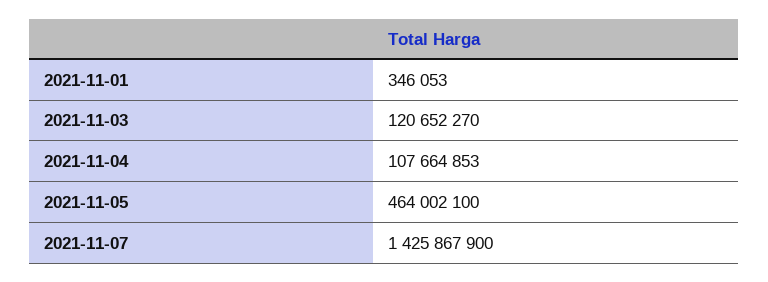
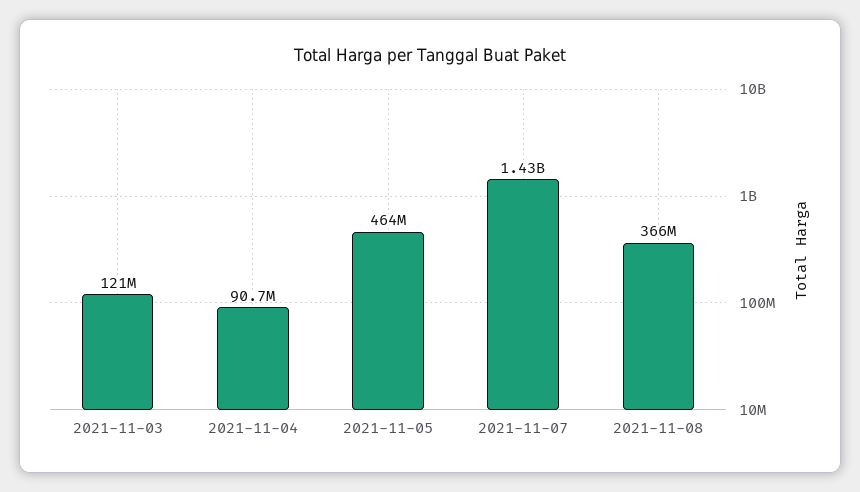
2021-11-01: 346053 -> none
2021-11-04: 107664853 -> 90700000
2021-11-08: none -> 366000000

